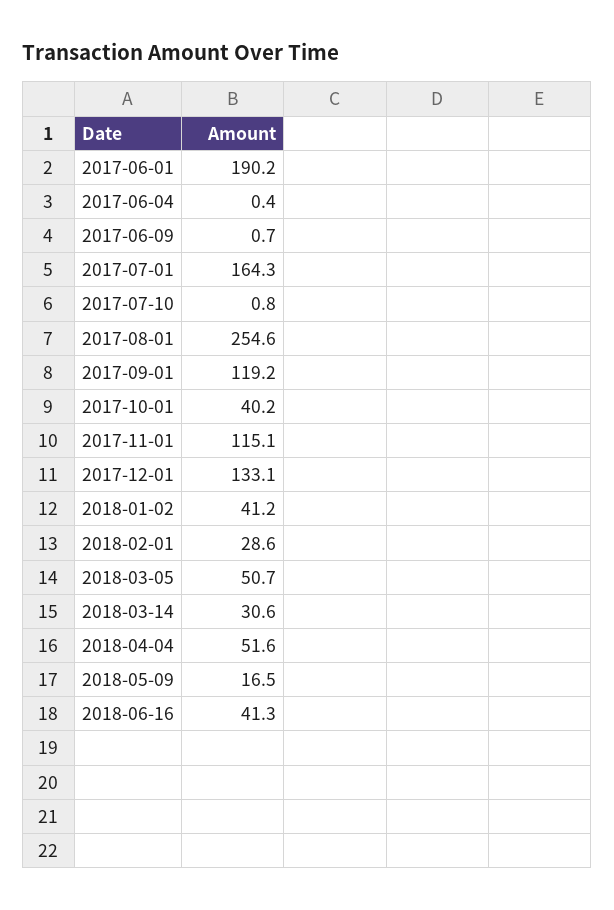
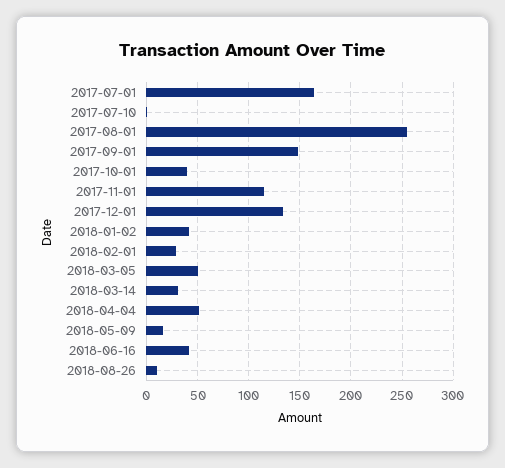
2017-06-01: 190.2 -> none
2017-06-04: 0.4 -> none
2017-06-09: 0.7 -> none
2017-09-01: 119.2 -> 150
2018-08-26: none -> 10

